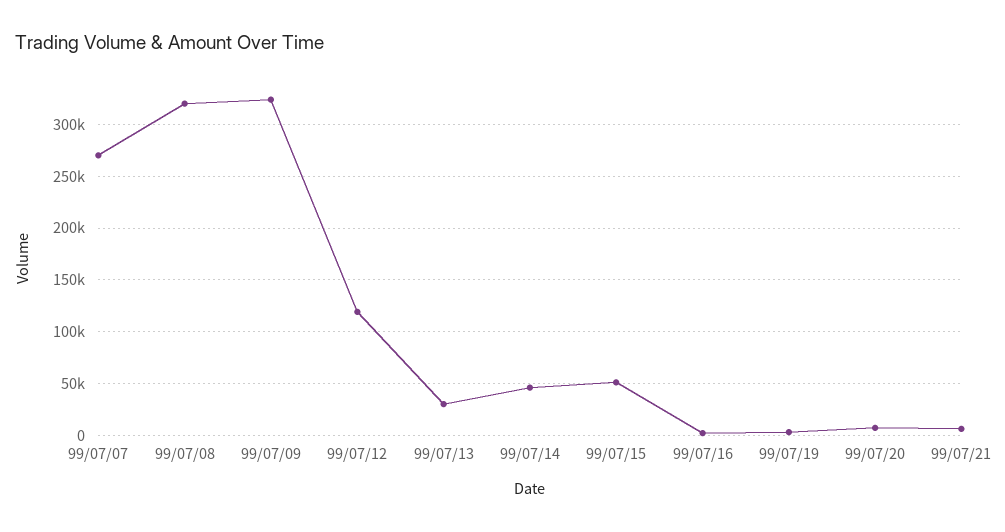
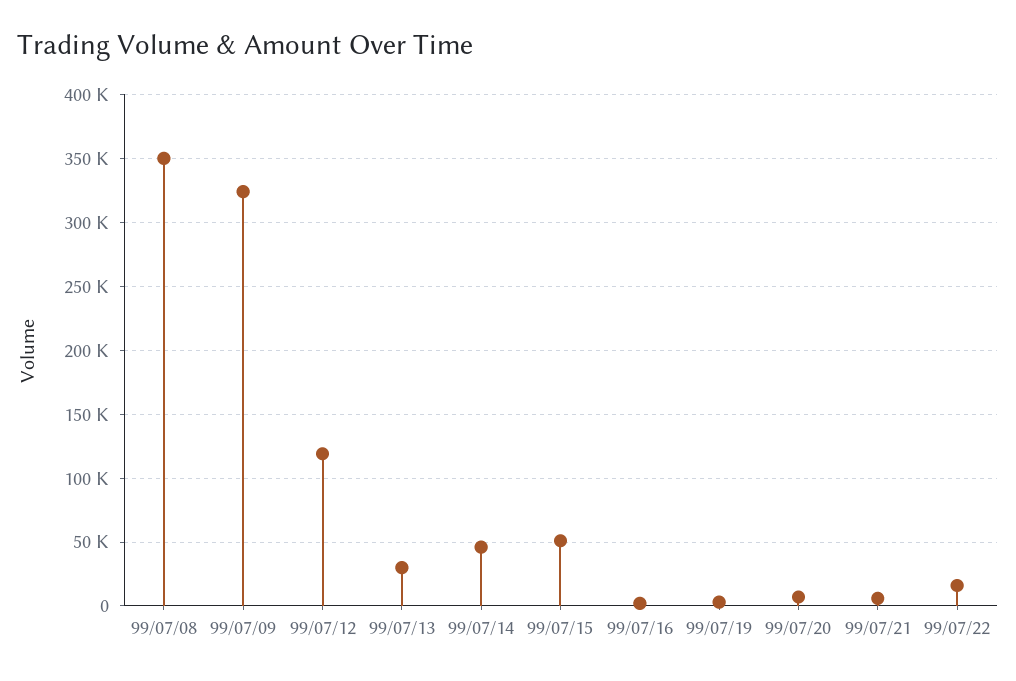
99/07/07: 270000 -> none
99/07/08: 320000 -> 350000
99/07/22: none -> 15000

